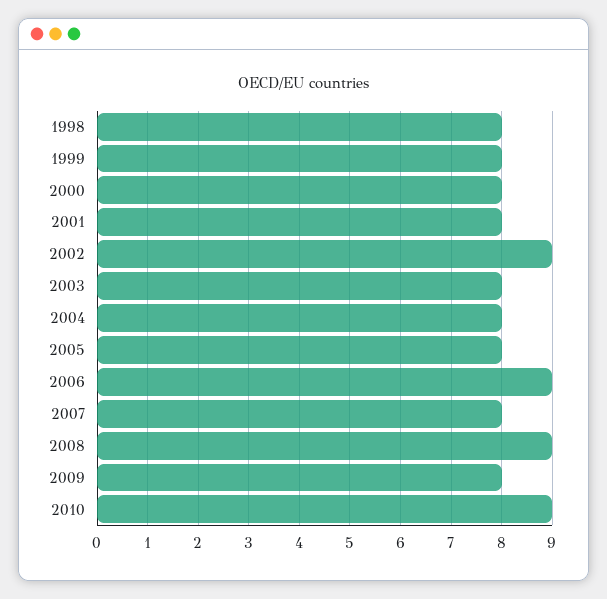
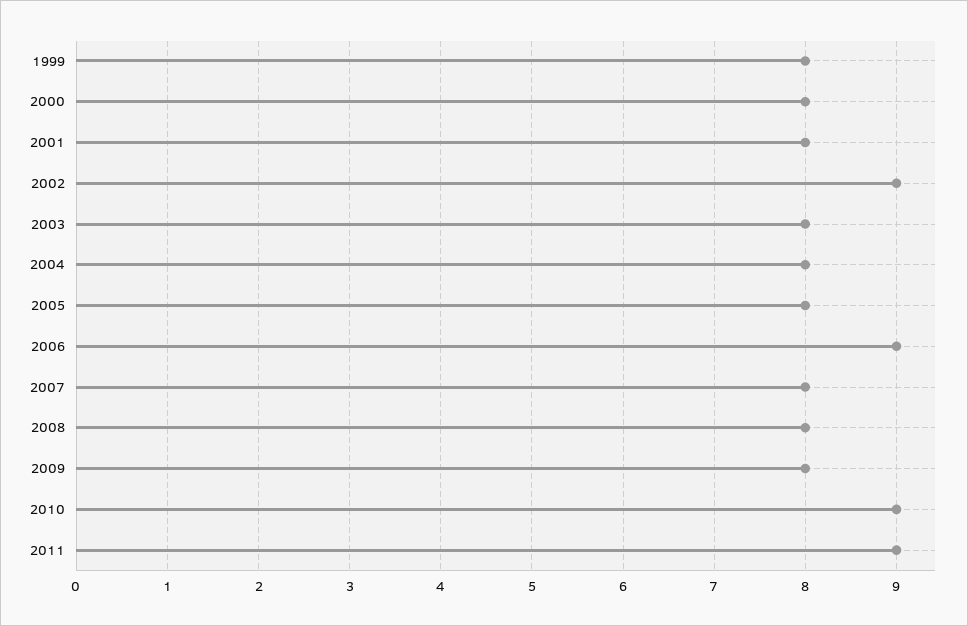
1998: 8 -> none
2008: 9 -> 8
2011: none -> 9

